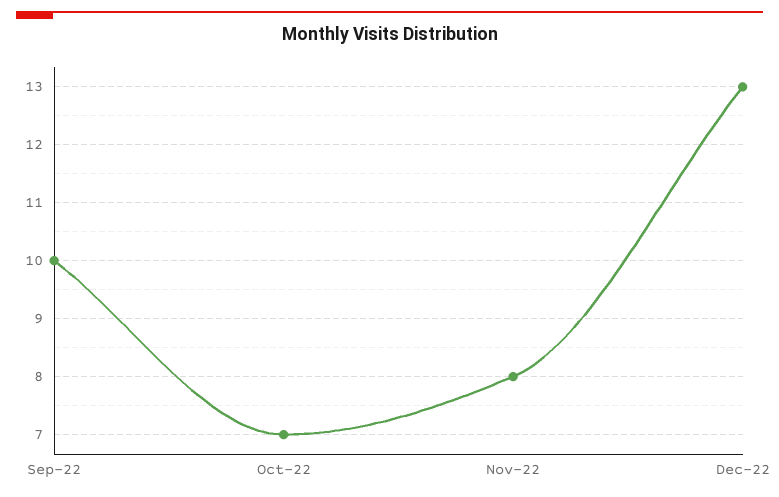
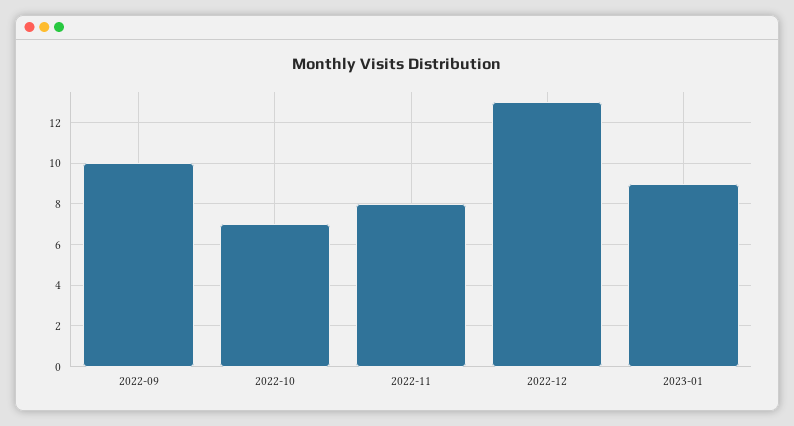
2023-01: none -> 9

